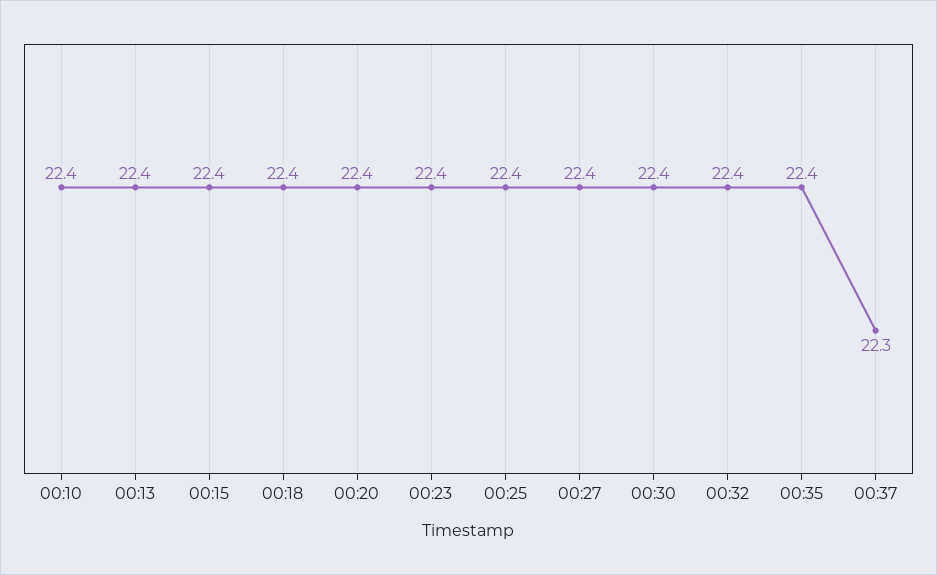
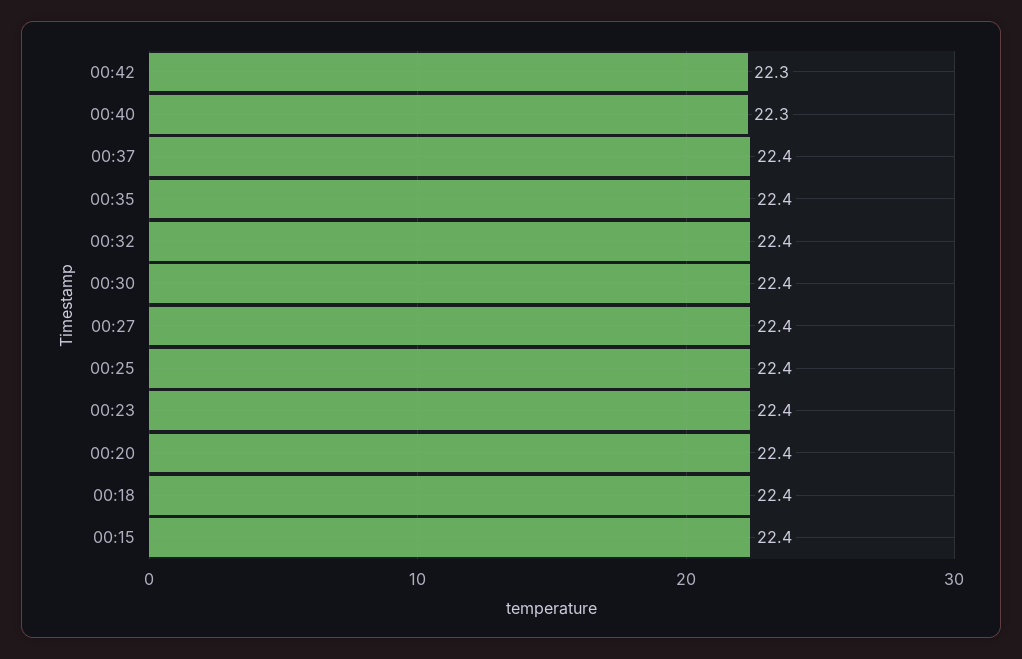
00:10: 22.4 -> none
00:13: 22.4 -> none
00:37: 22.3 -> 22.4
00:42: none -> 22.3
00:40: none -> 22.3

